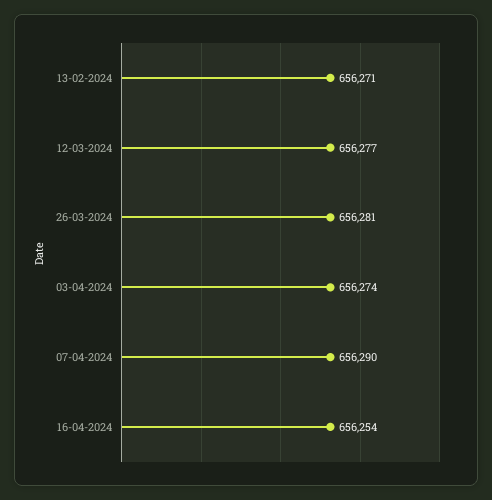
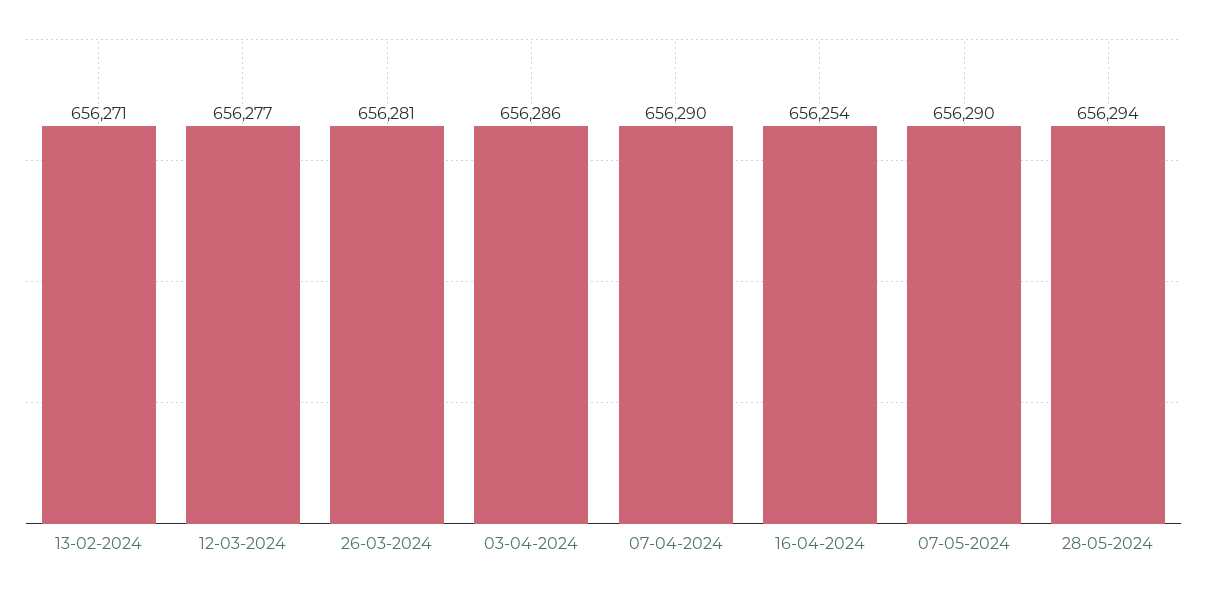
03-04-2024: 656274 -> 656286
07-05-2024: none -> 656290
28-05-2024: none -> 656294

